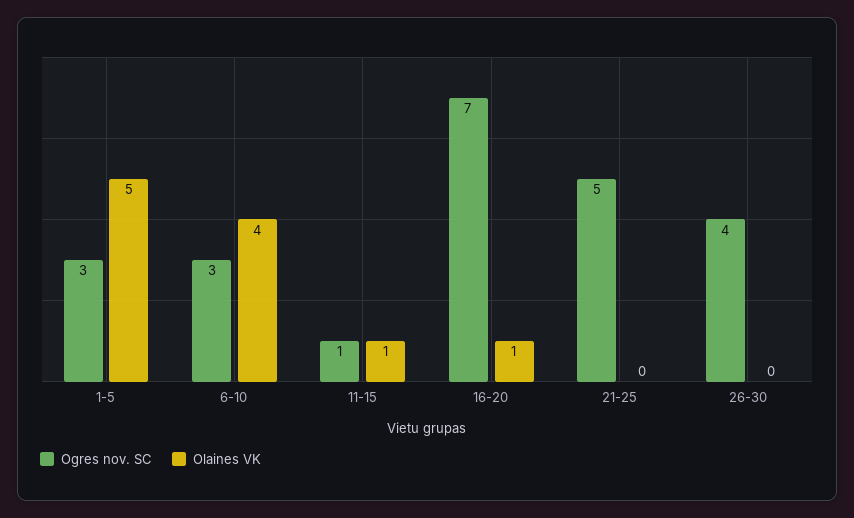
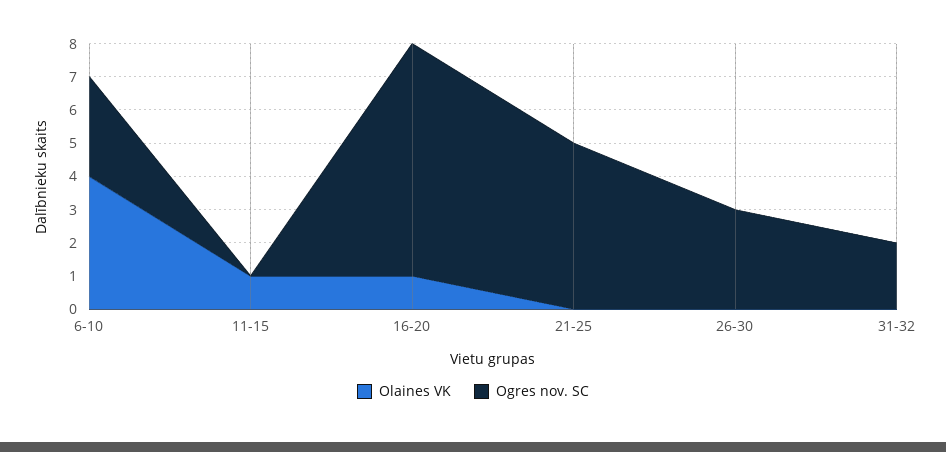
Ogres nov. SC, 1-5: 3 -> none
Olaines VK, 1-5: 5 -> none
Ogres nov. SC, 11-15: 1 -> 0
Ogres nov. SC, 26-30: 4 -> 3
Olaines VK, 31-32: none -> 0
Ogres nov. SC, 31-32: none -> 2

